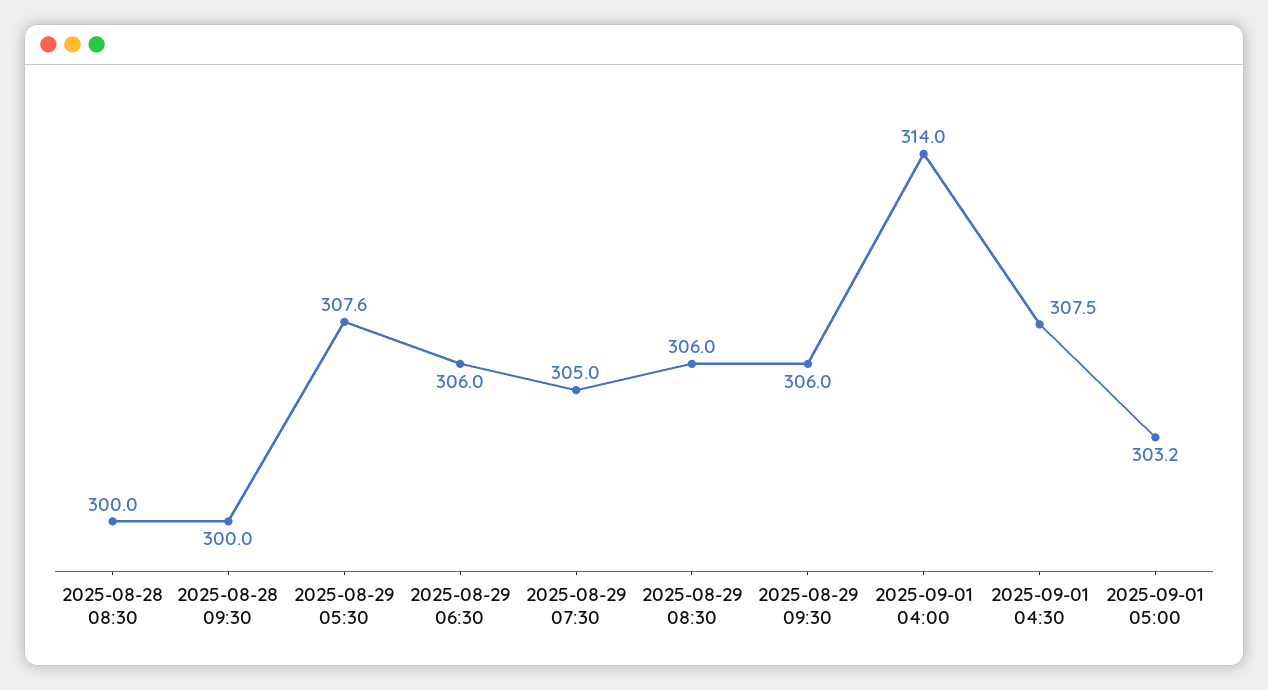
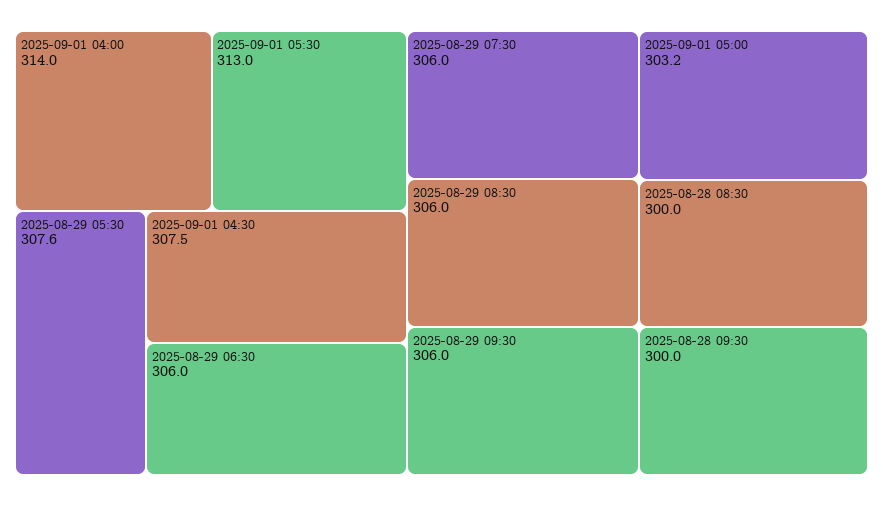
2025-08-29 07:30: 305 -> 306
2025-09-01 05:30: none -> 313

